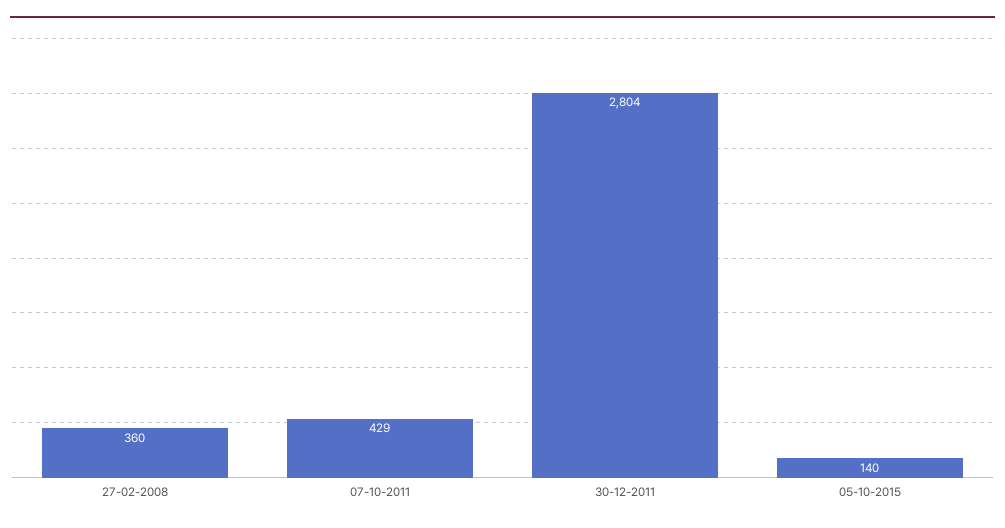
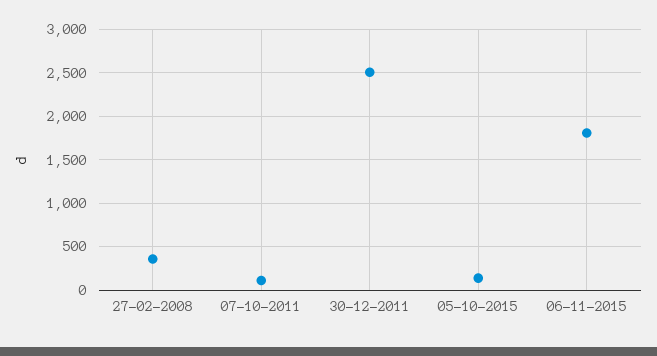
07-10-2011: 429 -> 100
30-12-2011: 2804 -> 2500
06-11-2015: none -> 1800

